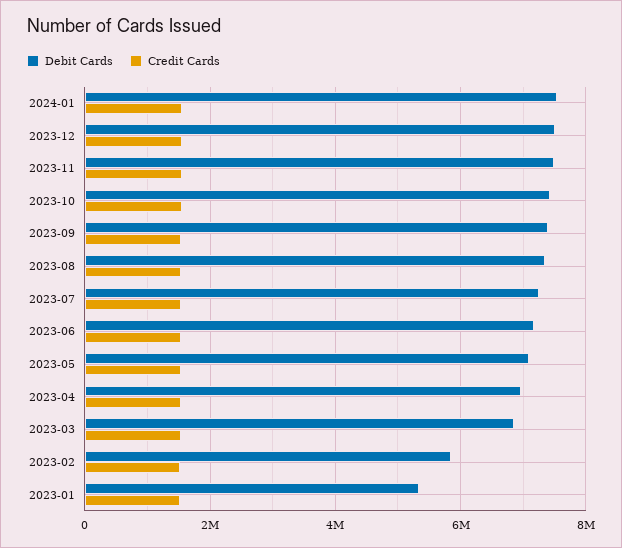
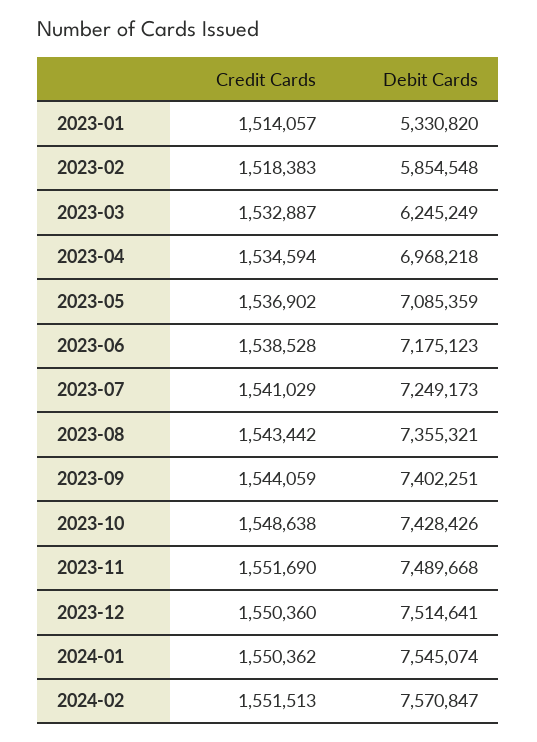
Debit Cards, 2023-03: 6800000 -> 6245249
Credit Cards, 2024-02: none -> 1551513
Debit Cards, 2024-02: none -> 7570847

